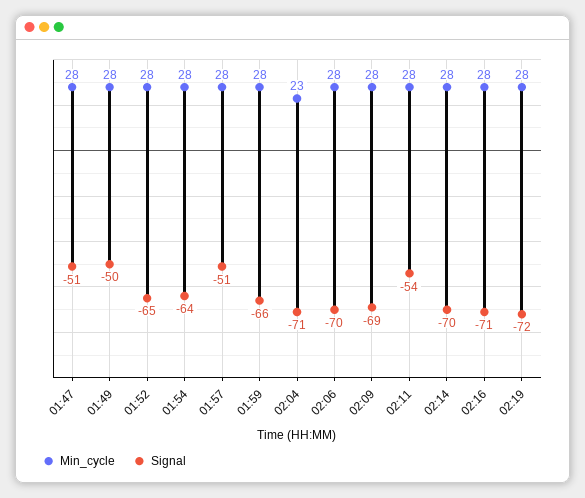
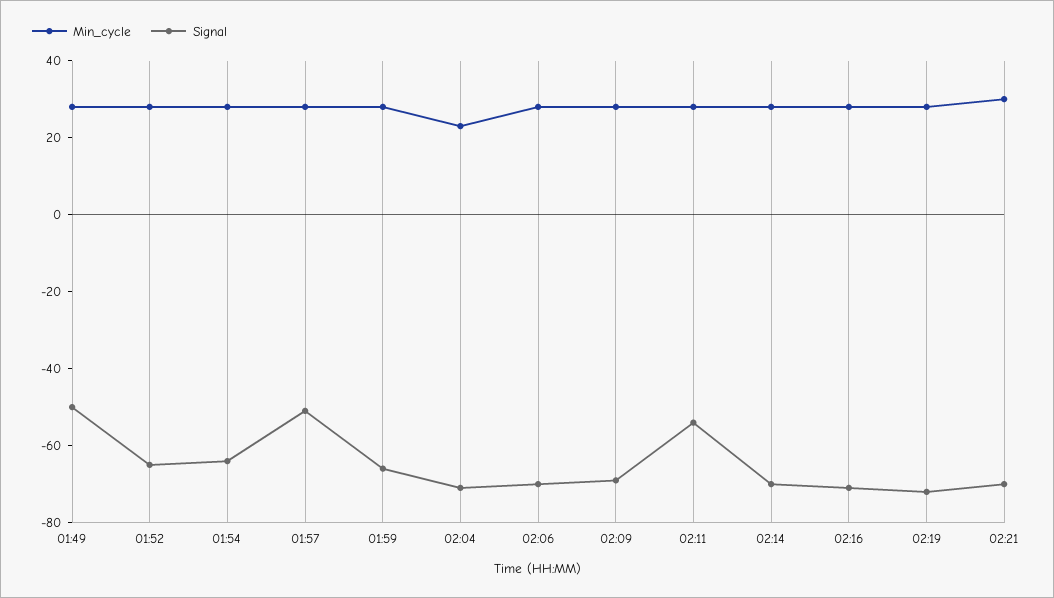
Min_cycle, 01:47: 28 -> none
Signal, 01:47: -51 -> none
Min_cycle, 02:21: none -> 30
Signal, 02:21: none -> -70

